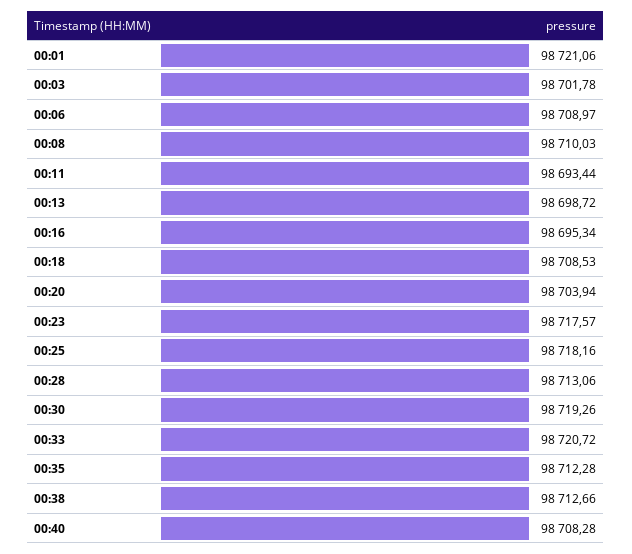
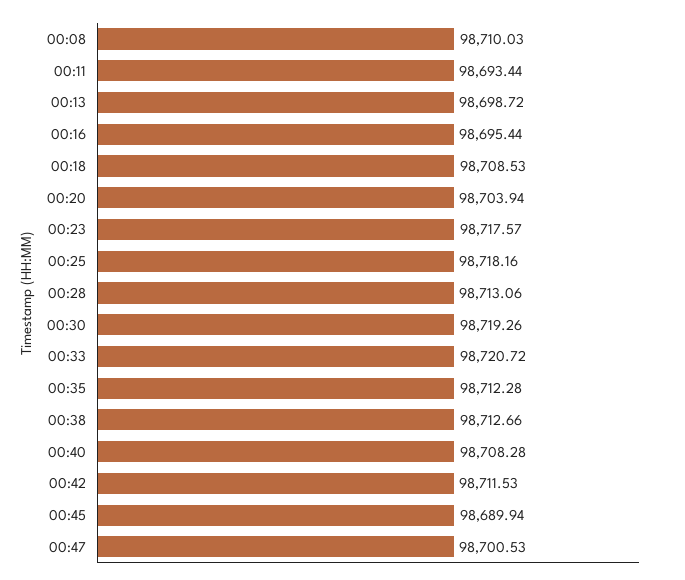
00:01: 98721.06 -> none
00:03: 98701.78 -> none
00:06: 98708.97 -> none
00:16: 98695.34 -> 98695.44
00:42: none -> 98711.53
00:45: none -> 98689.94
00:47: none -> 98700.53

